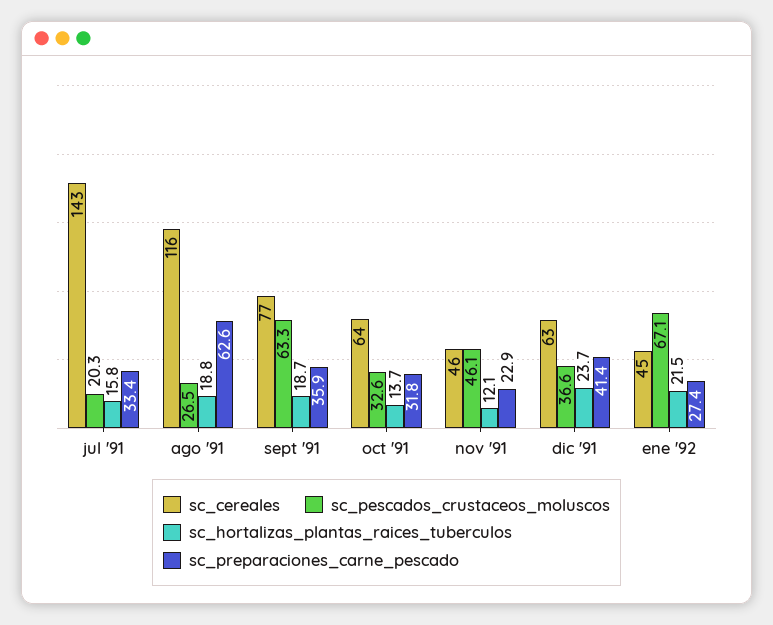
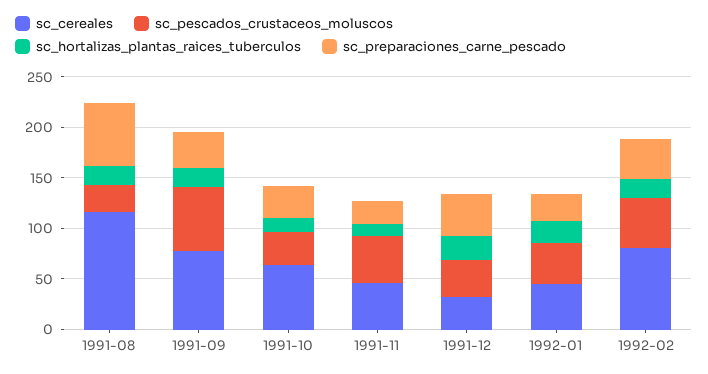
sc_cereales, jul '91: 143 -> none
sc_pescados_crustaceos_moluscos, jul '91: 20.3 -> none
sc_hortalizas_plantas_raices_tuberculos, jul '91: 15.8 -> none
sc_preparaciones_carne_pescado, jul '91: 33.4 -> none
sc_cereales, dic '91: 63 -> 30
sc_pescados_crustaceos_moluscos, ene '92: 67.1 -> 40
sc_cereales, 1992-02: none -> 80
sc_pescados_crustaceos_moluscos, 1992-02: none -> 50
sc_hortalizas_plantas_raices_tuberculos, 1992-02: none -> 20
sc_preparaciones_carne_pescado, 1992-02: none -> 40

